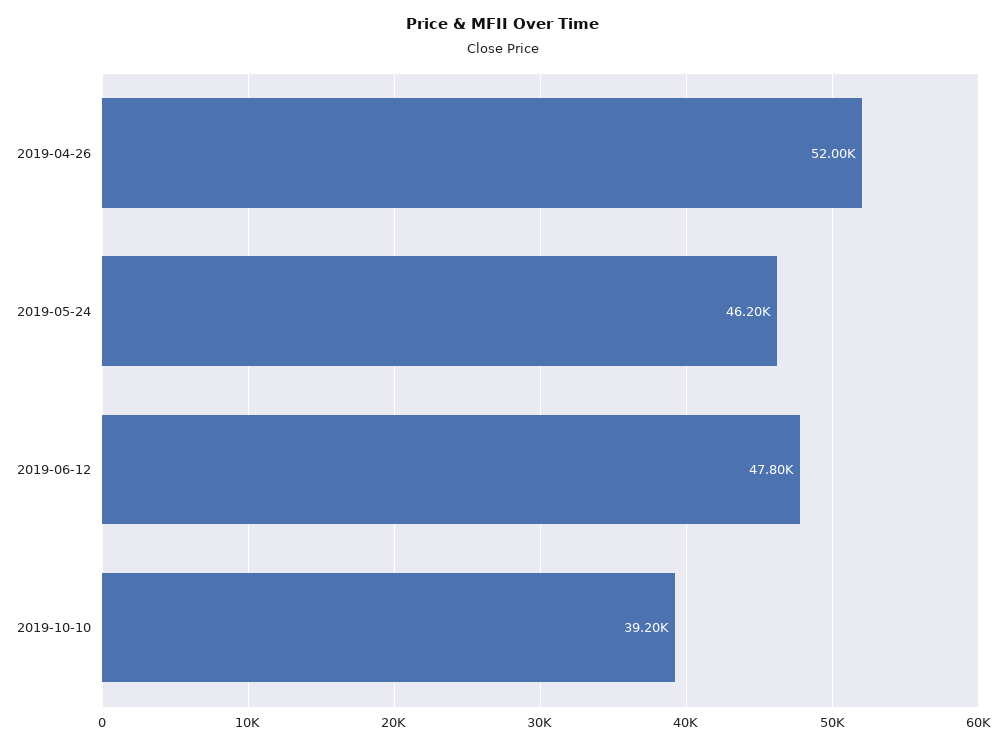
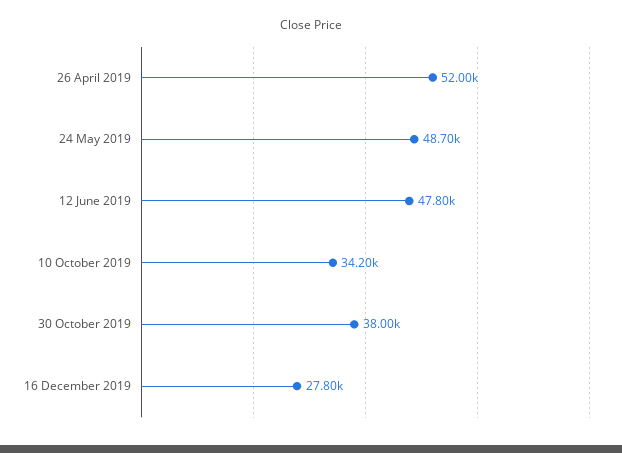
2019-05-24: 46200 -> 48700
2019-10-10: 39200 -> 34200
30 October 2019: none -> 38000
16 December 2019: none -> 27800

